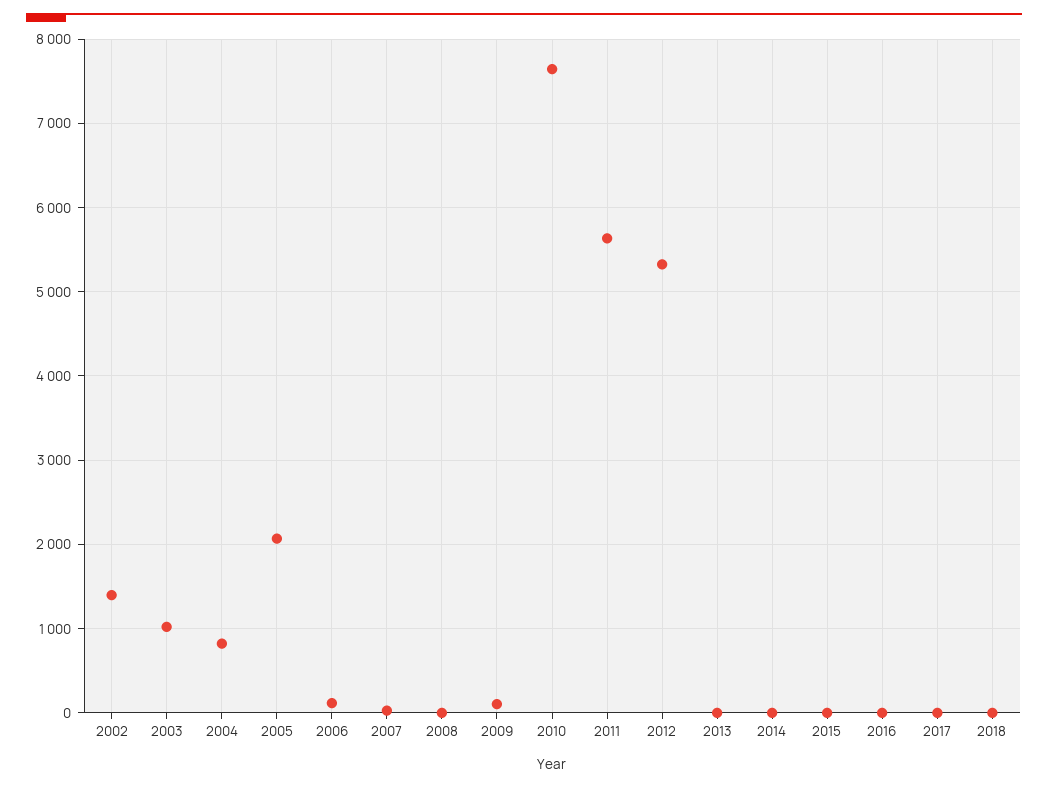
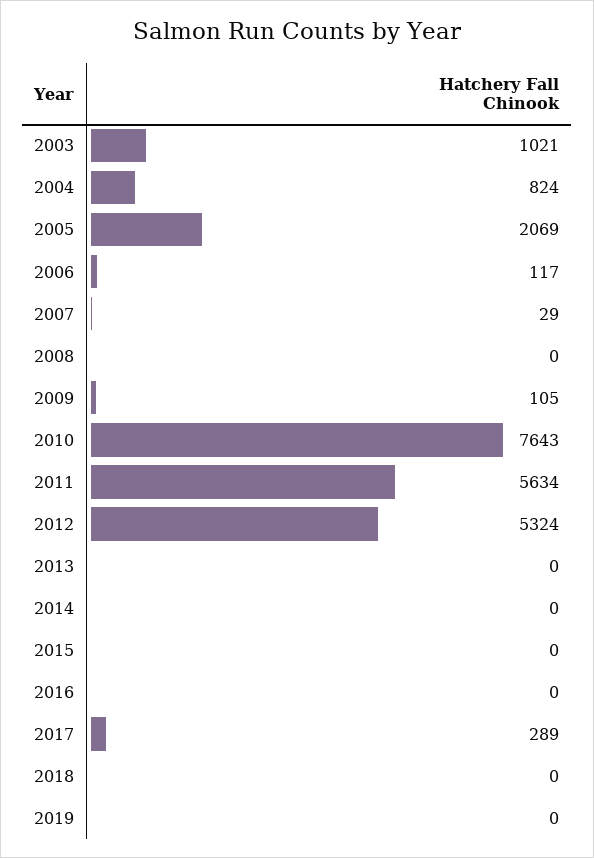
2002: 1400 -> none
2017: 0 -> 289
2019: none -> 0

